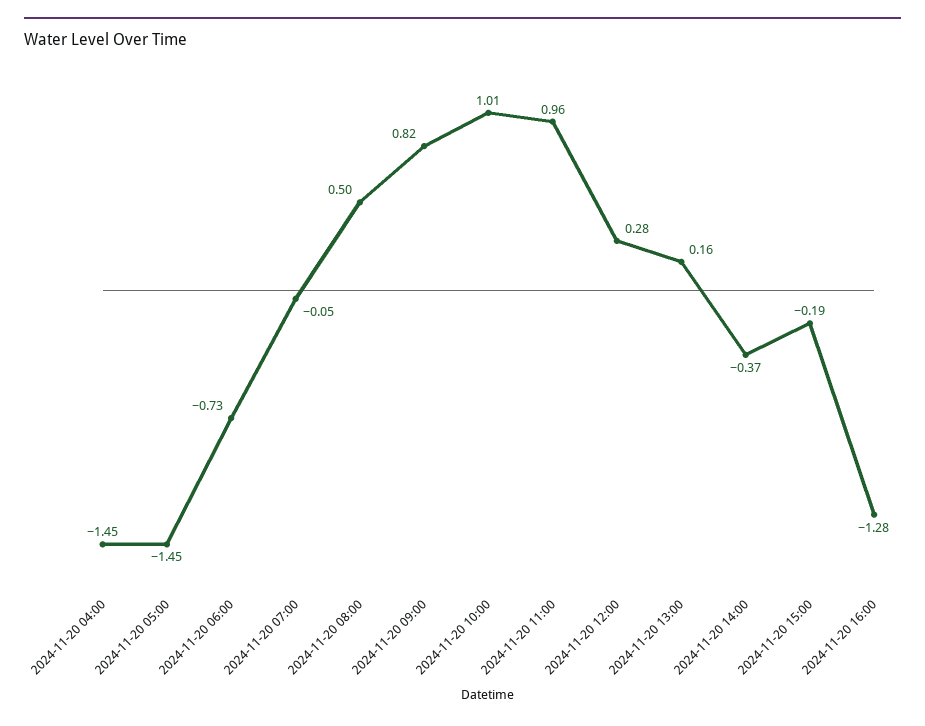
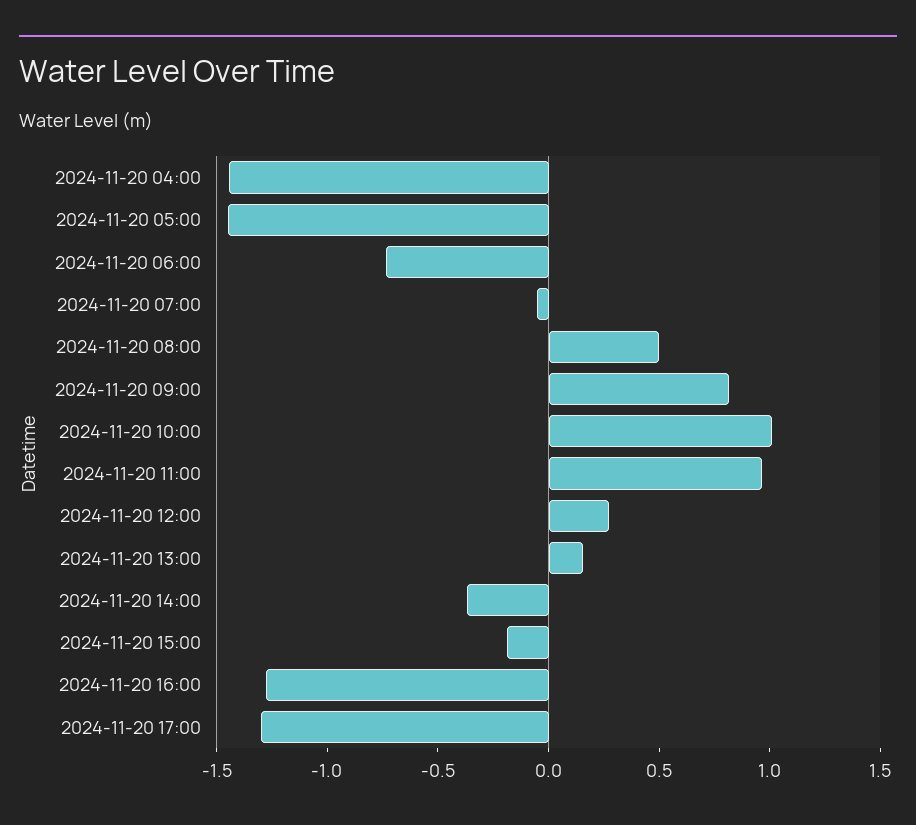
2024-11-20 17:00: none -> -1.3

